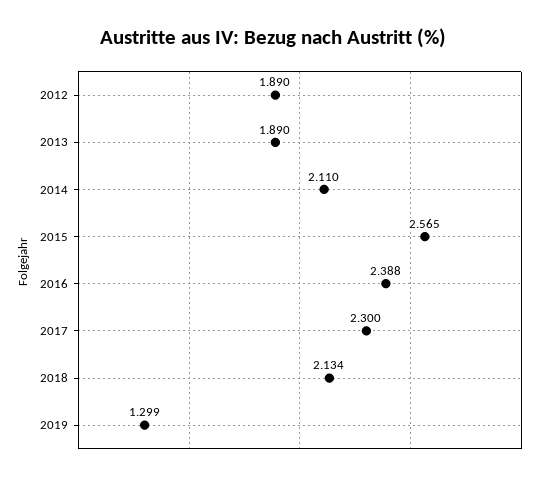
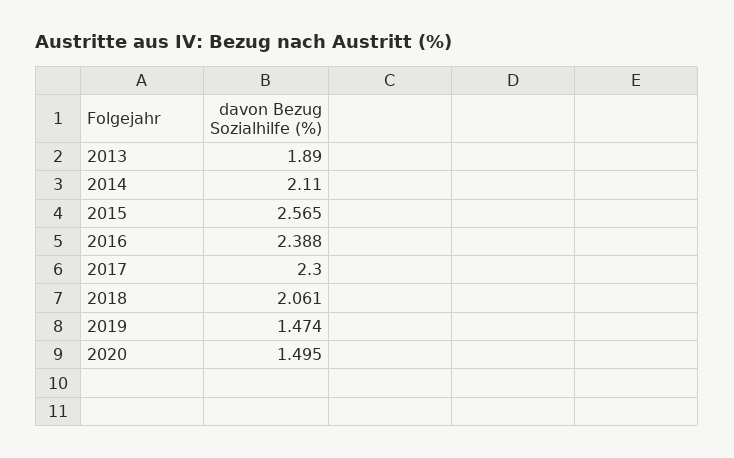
2012: 1.89 -> none
2018: 2.134 -> 2.061
2019: 1.299 -> 1.474
2020: none -> 1.495

